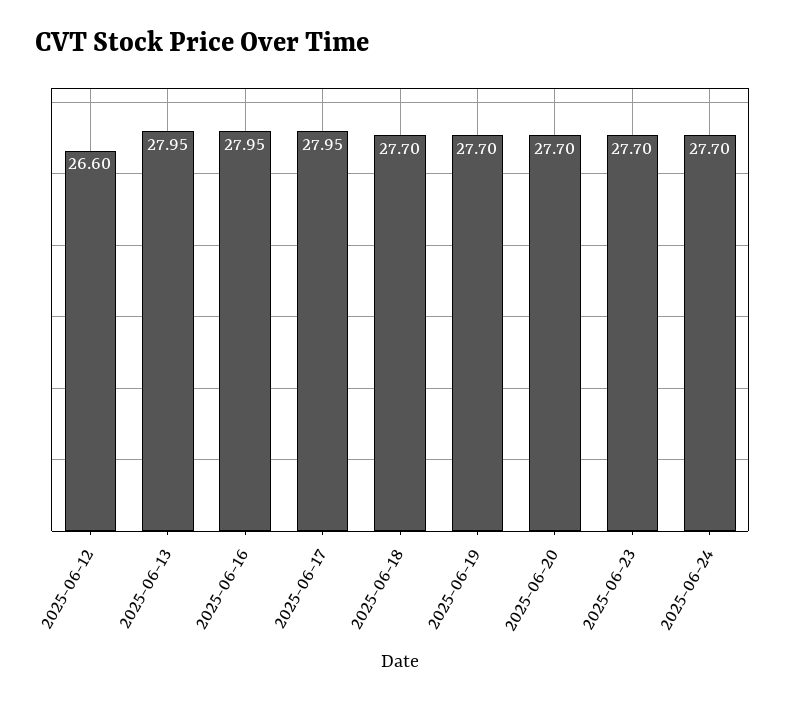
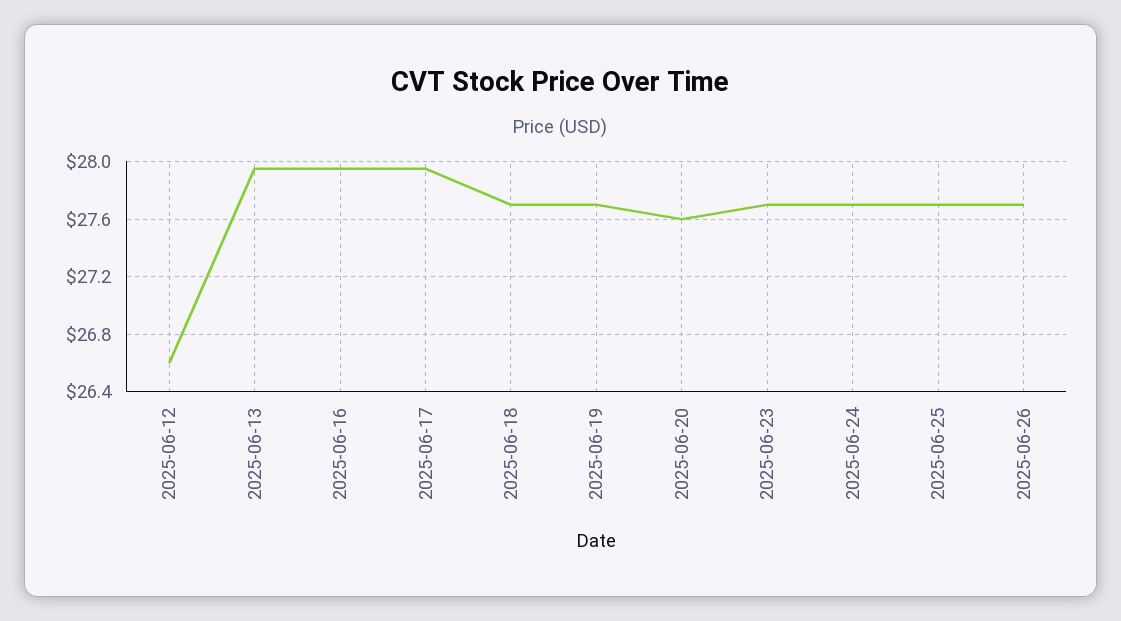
2025-06-20: 27.7 -> 27.6
2025-06-25: none -> 27.7
2025-06-26: none -> 27.7

